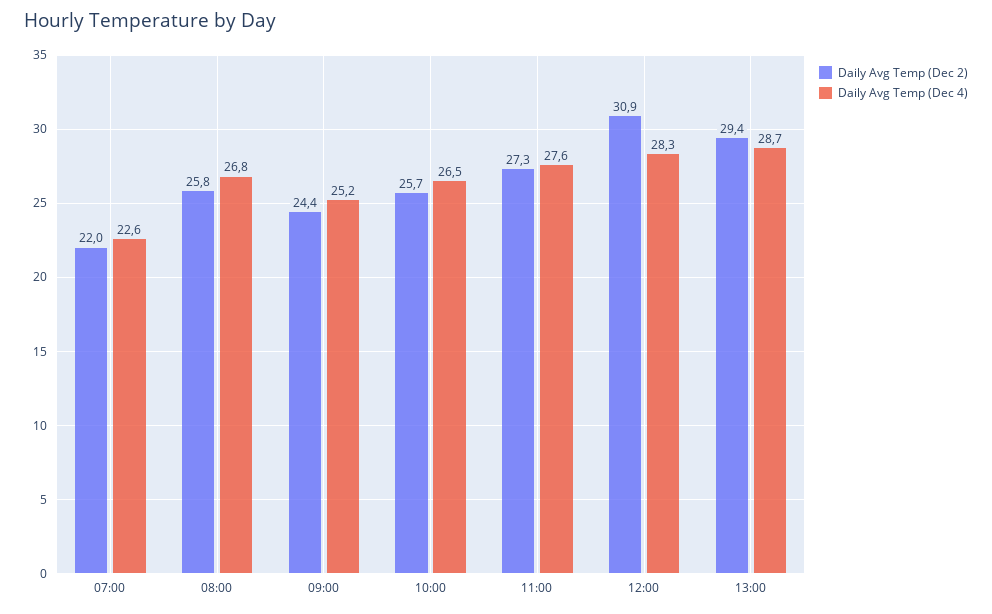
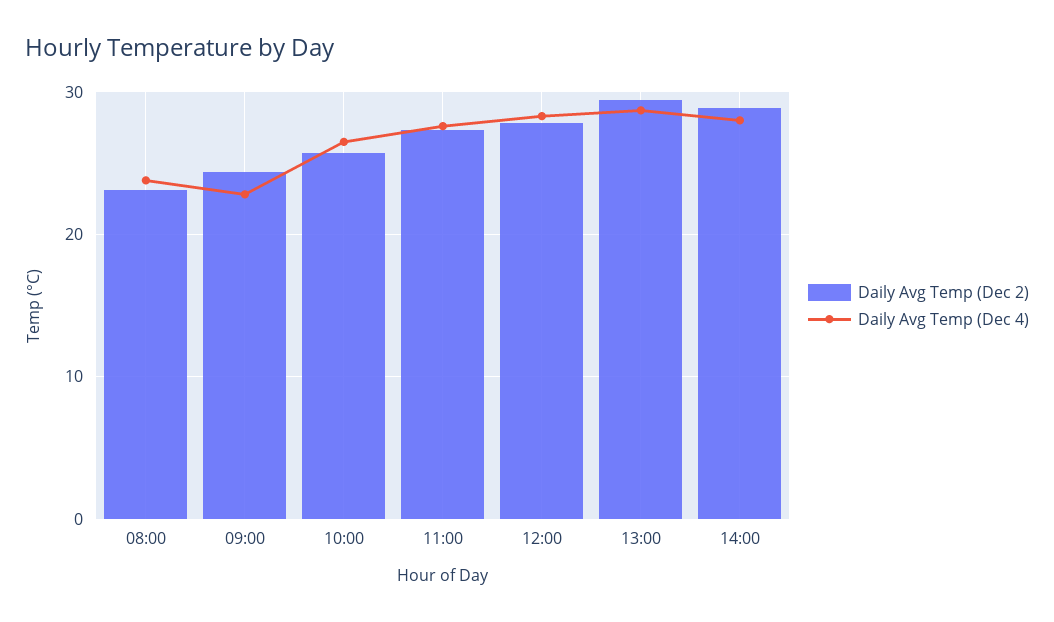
Daily Avg Temp (Dec 2), 07:00: 22 -> none
Daily Avg Temp (Dec 4), 07:00: 22.6 -> none
Daily Avg Temp (Dec 2), 08:00: 25.8 -> 23
Daily Avg Temp (Dec 4), 08:00: 26.8 -> 24
Daily Avg Temp (Dec 4), 09:00: 25.2 -> 23
Daily Avg Temp (Dec 2), 12:00: 30.9 -> 28
Daily Avg Temp (Dec 2), 14:00: none -> 29
Daily Avg Temp (Dec 4), 14:00: none -> 28

